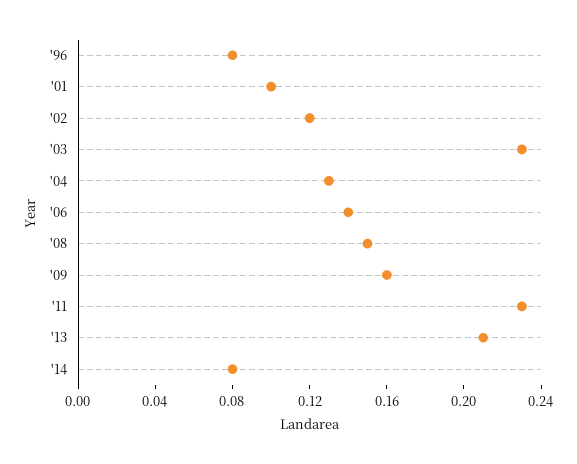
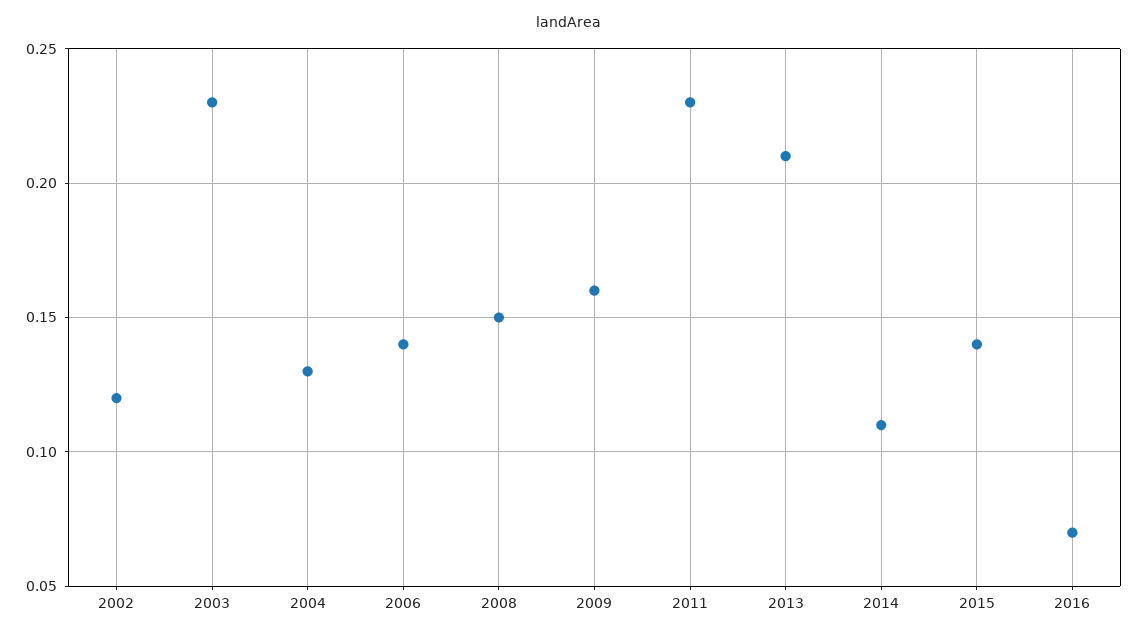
'96: 0.08 -> none
'01: 0.1 -> none
'14: 0.08 -> 0.11
2015: none -> 0.14
2016: none -> 0.07

